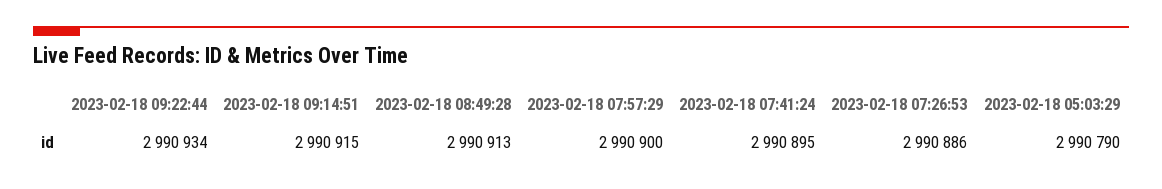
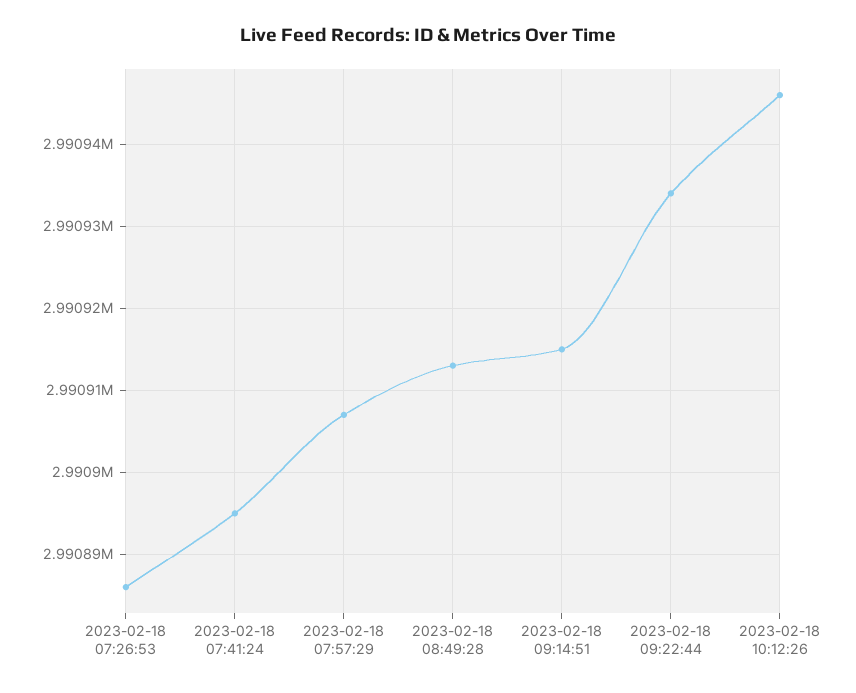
2023-02-18 07:57:29: 2990900 -> 2990907
2023-02-18 05:03:29: 2990790 -> none
2023-02-18 10:12:26: none -> 2990946

